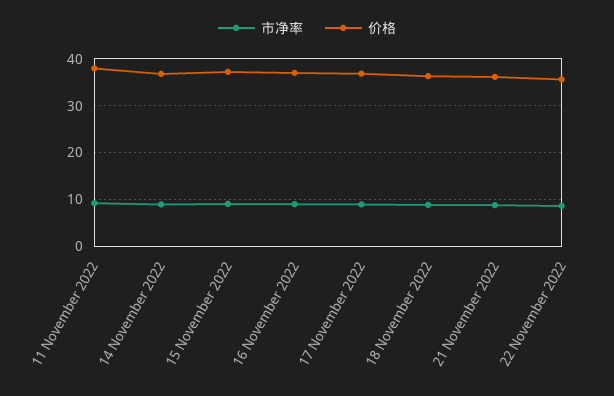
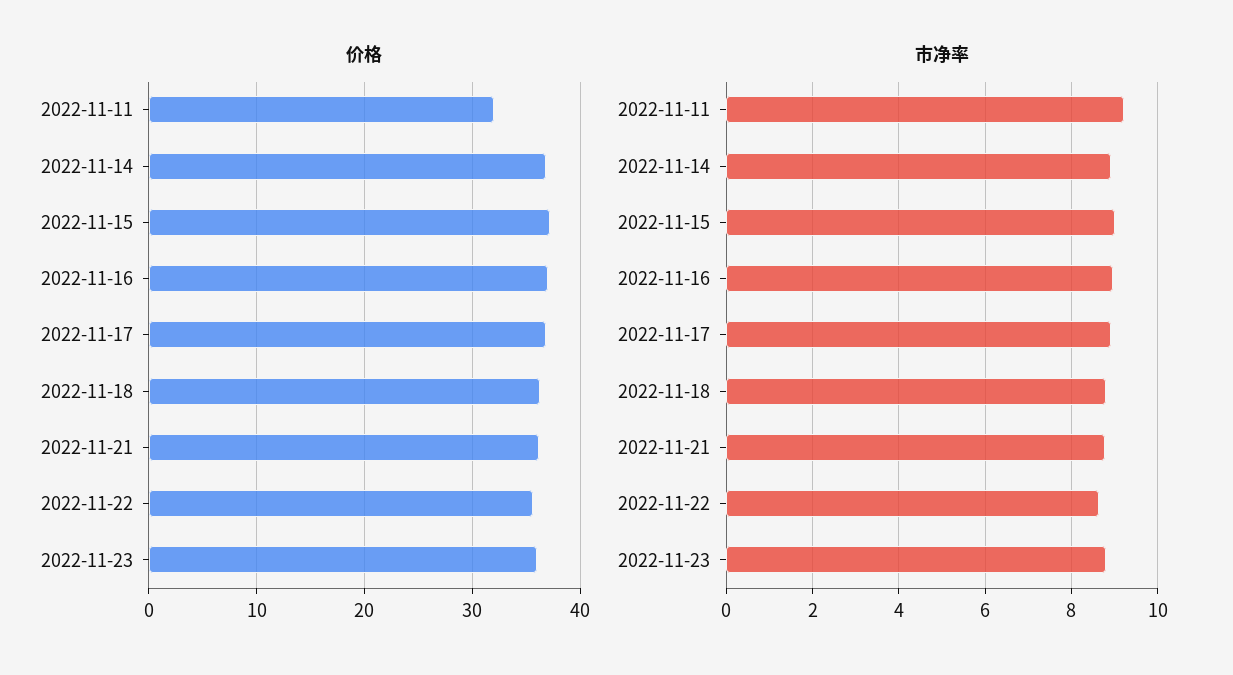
价格, 11 November 2022: 38 -> 32
价格, 2022-11-23: none -> 36
市净率, 2022-11-23: none -> 8.8

